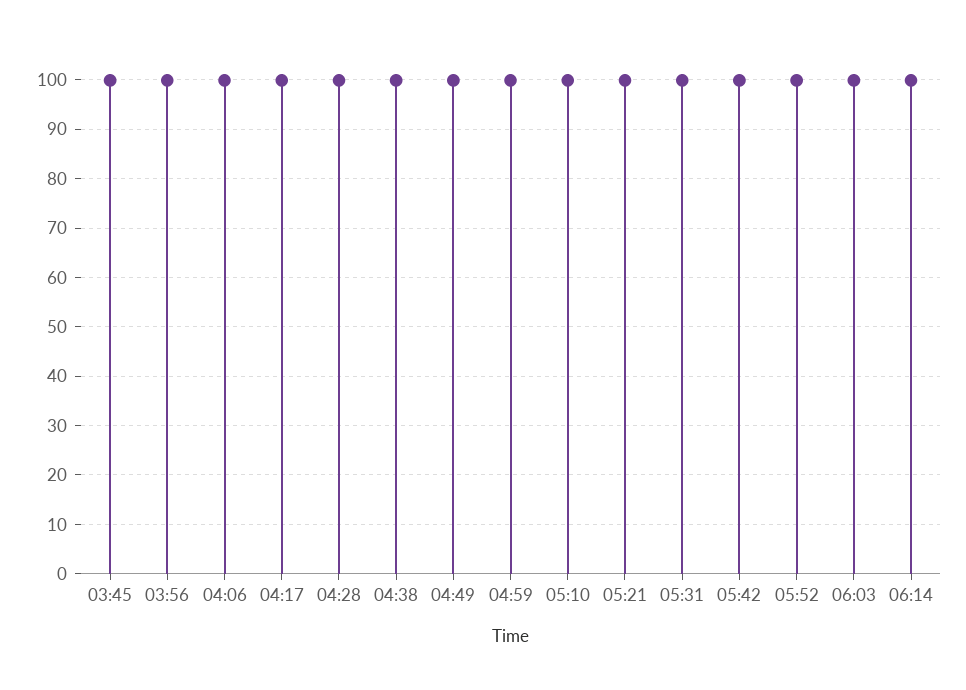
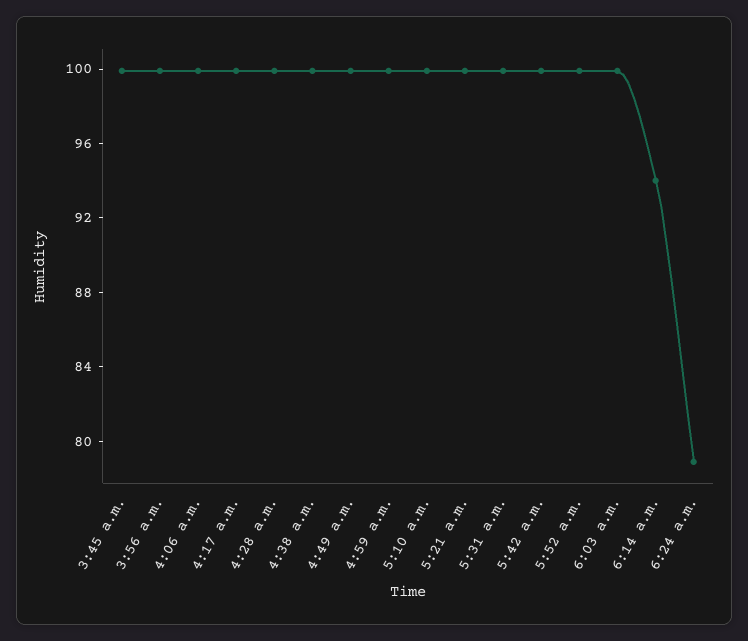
06:14: 100 -> 94
6:24 a.m.: none -> 79

